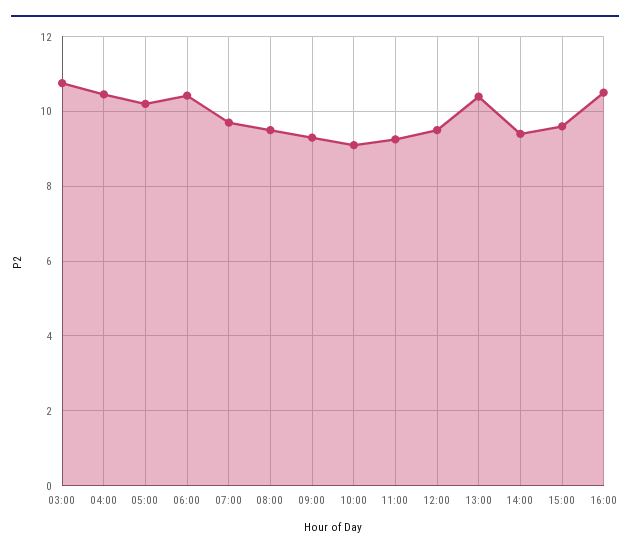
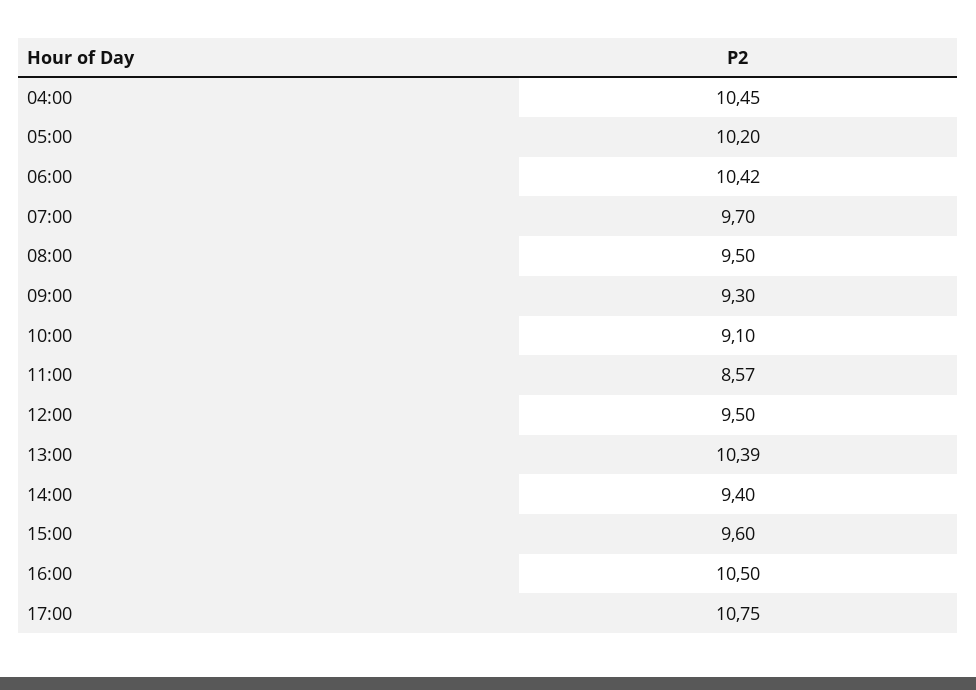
03:00: 10.8 -> none
11:00: 9.2 -> 8.57
17:00: none -> 10.75

